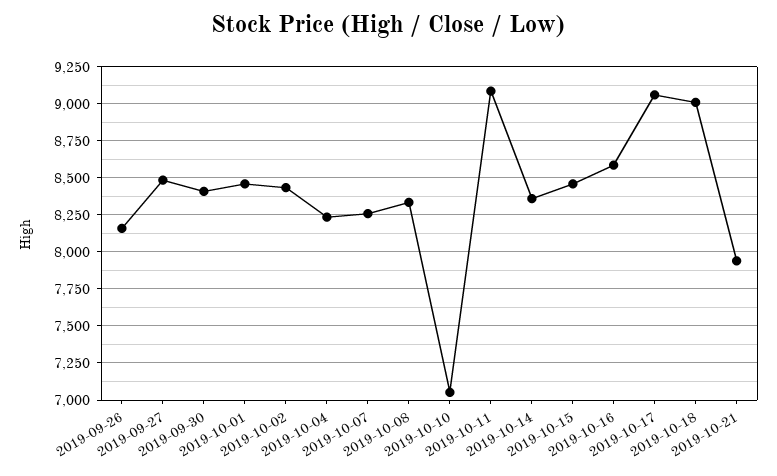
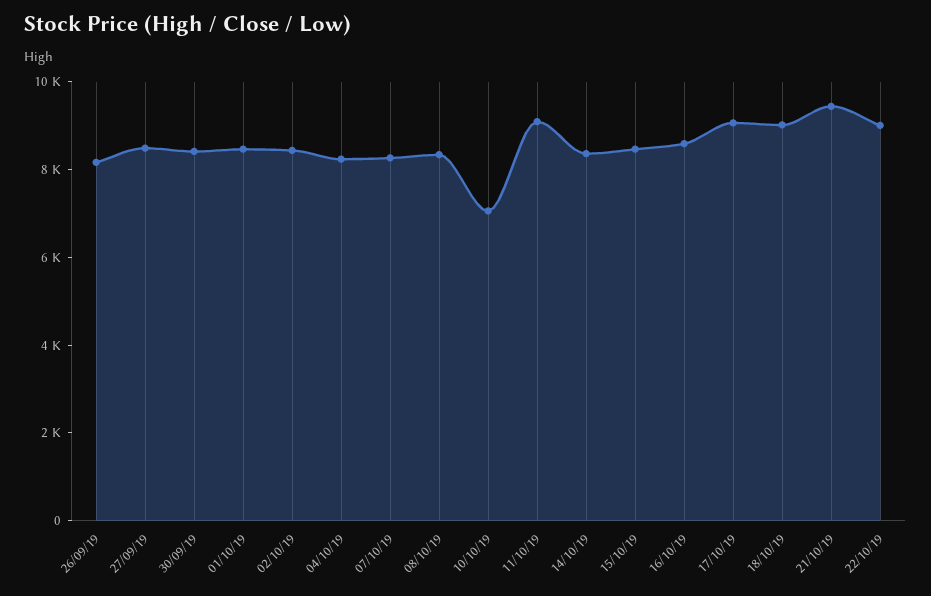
2019-10-21: 7950 -> 9500
22/10/19: none -> 9000

